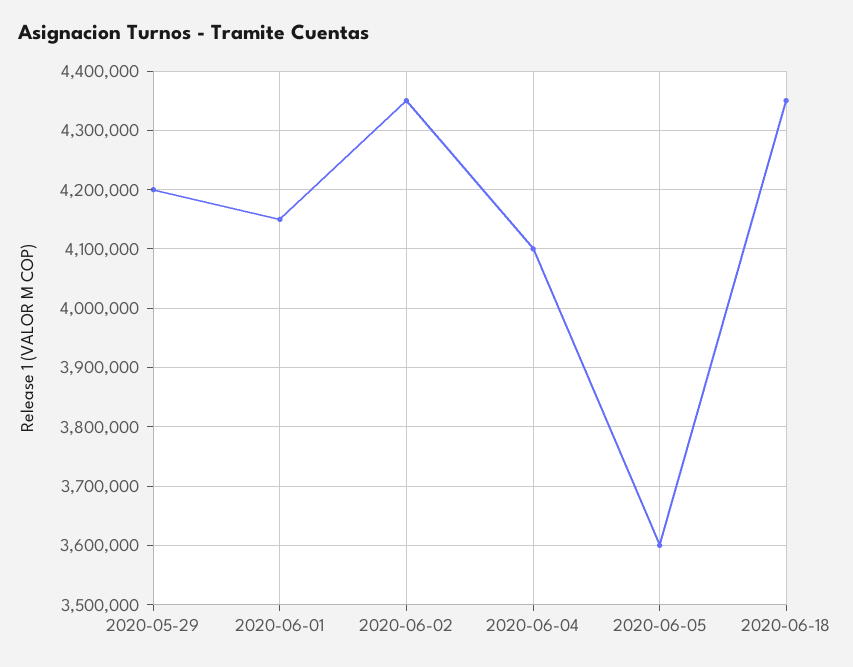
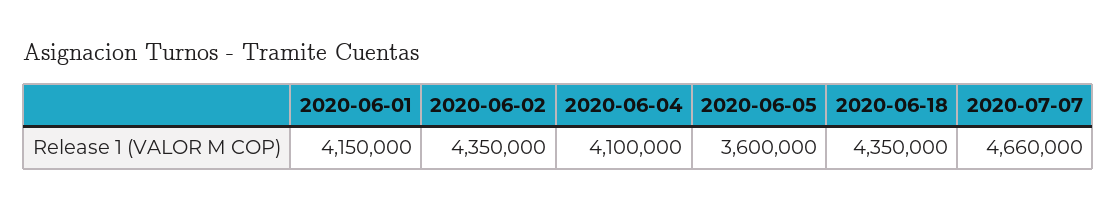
2020-05-29: 4200000 -> none
2020-07-07: none -> 4660000

